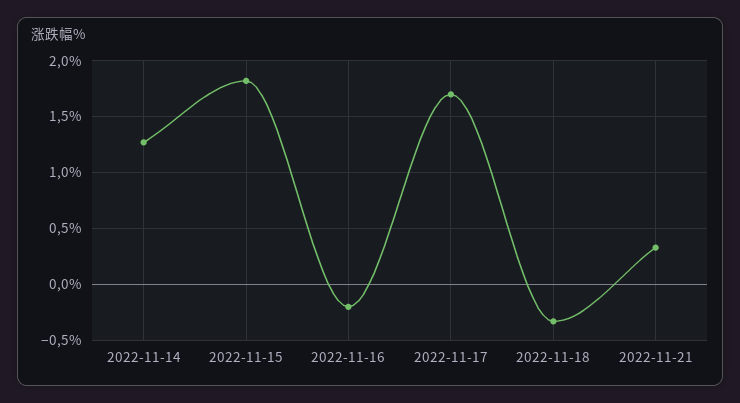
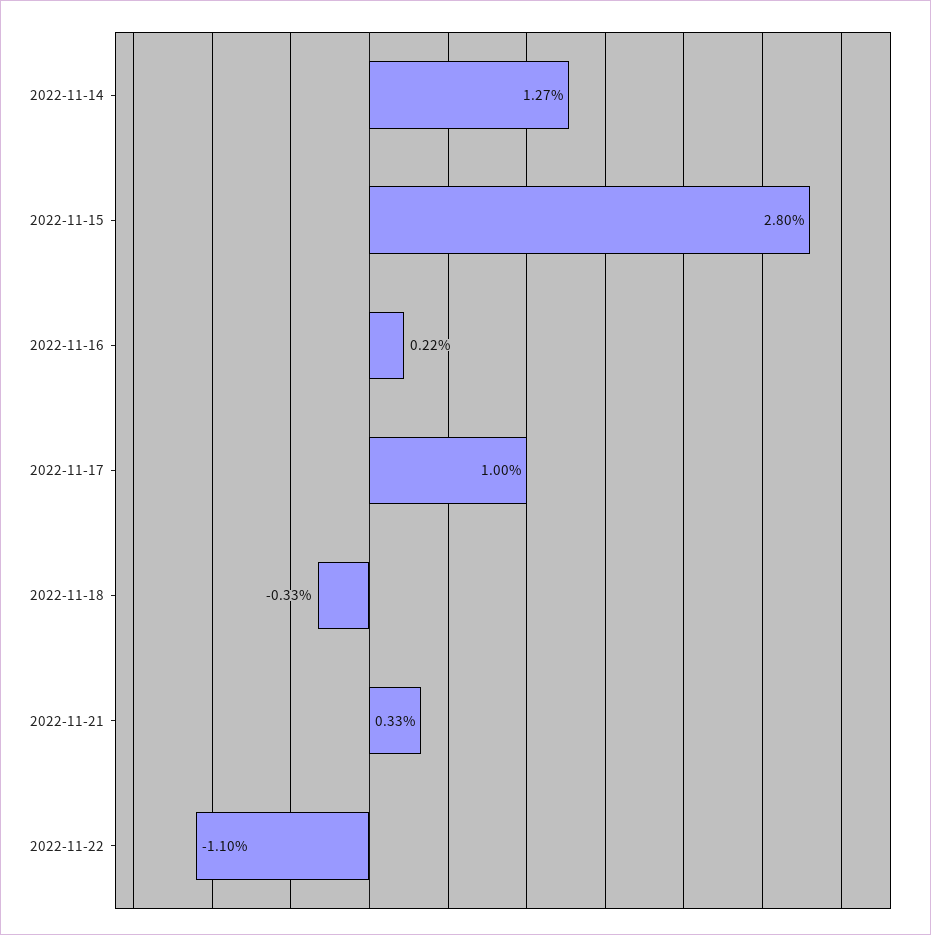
2022-11-15: 1.8 -> 2.8
2022-11-16: -0.2 -> 0.22
2022-11-17: 1.7 -> 1
2022-11-22: none -> -1.1

